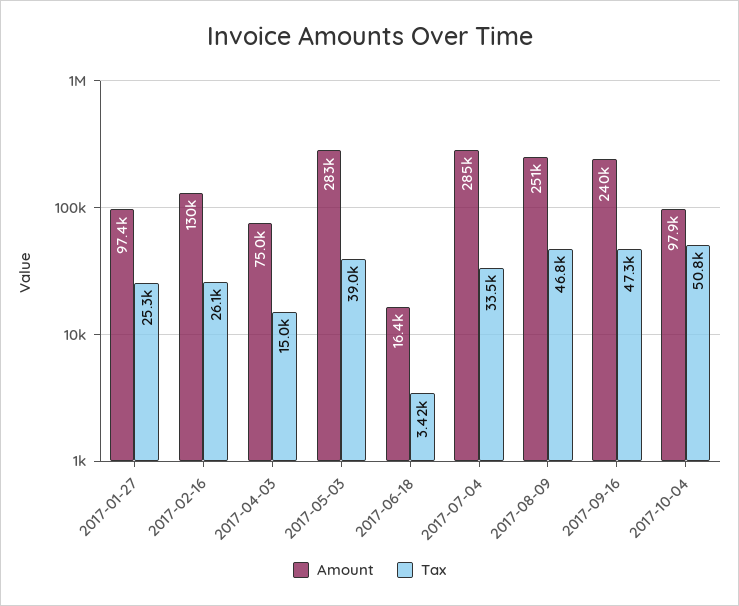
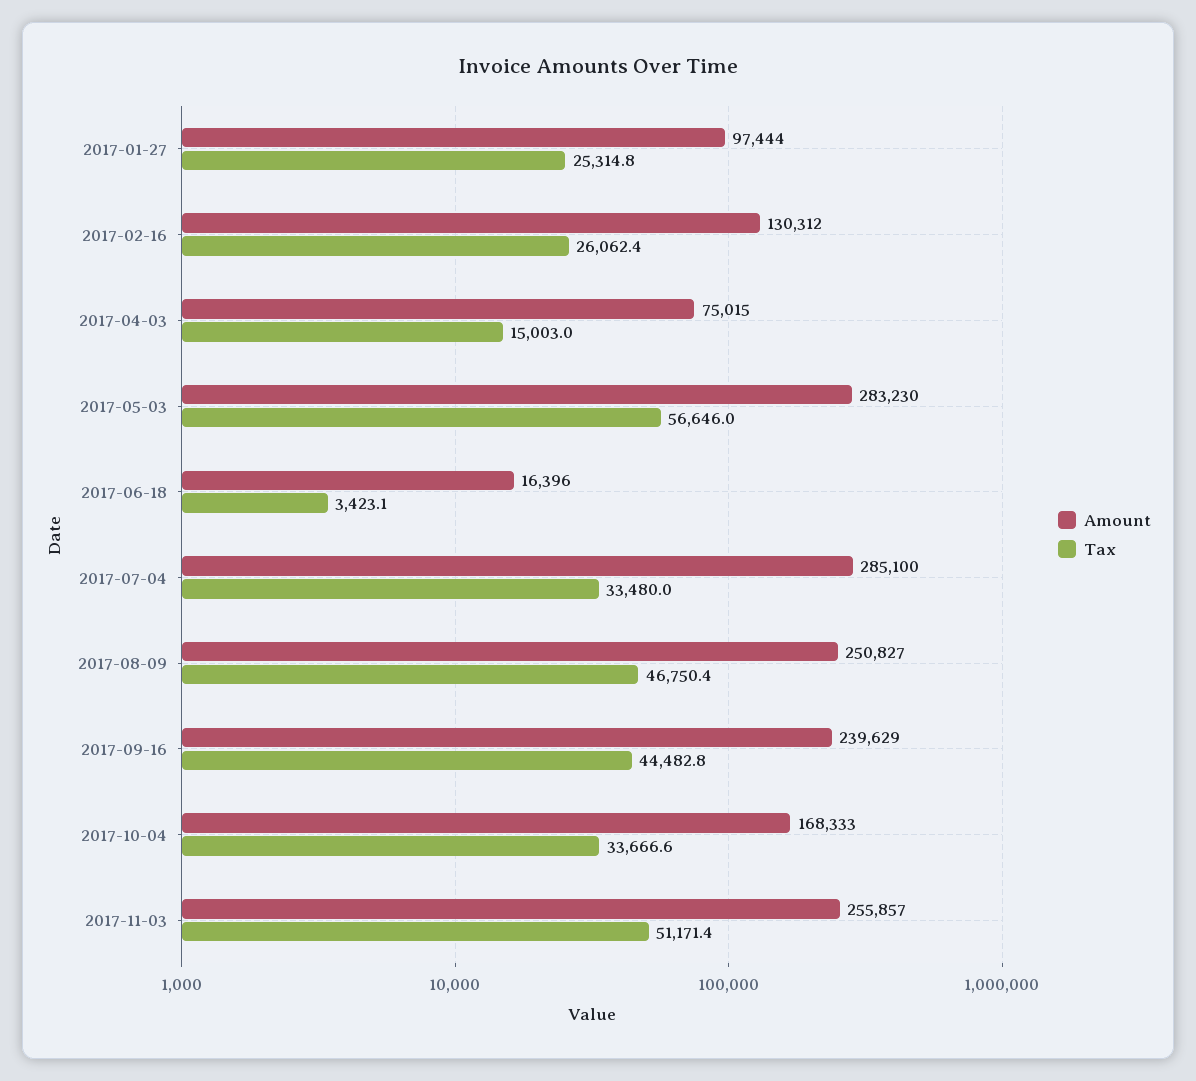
Tax, 2017-05-03: 39000 -> 56646
Tax, 2017-09-16: 47300 -> 44482.8
Amount, 2017-10-04: 97900 -> 168333
Tax, 2017-10-04: 50800 -> 33666.6
Amount, 2017-11-03: none -> 255857
Tax, 2017-11-03: none -> 51171.4

